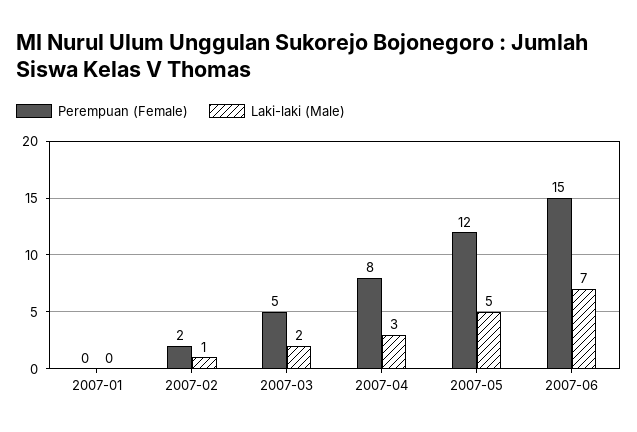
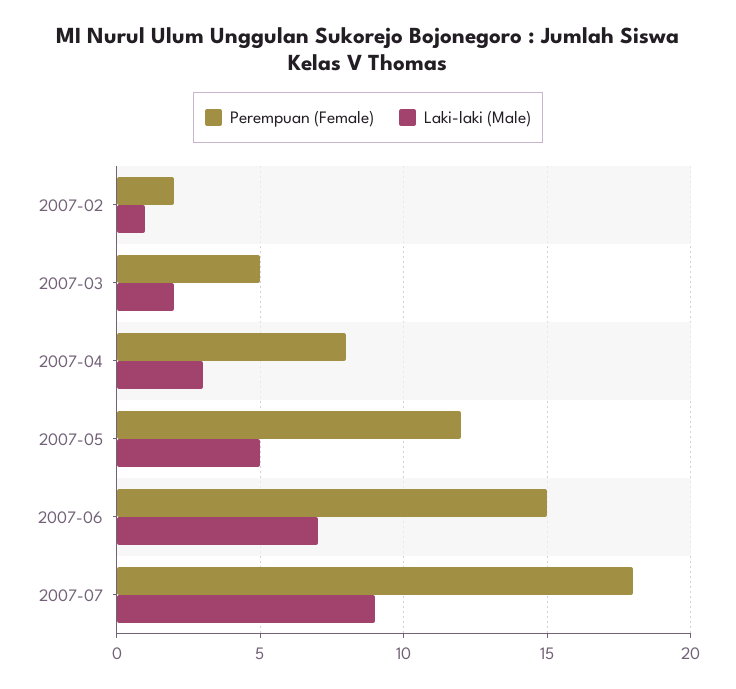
Perempuan (Female), 2007-01: 0 -> none
Laki-laki (Male), 2007-01: 0 -> none
Perempuan (Female), 2007-07: none -> 18
Laki-laki (Male), 2007-07: none -> 9

